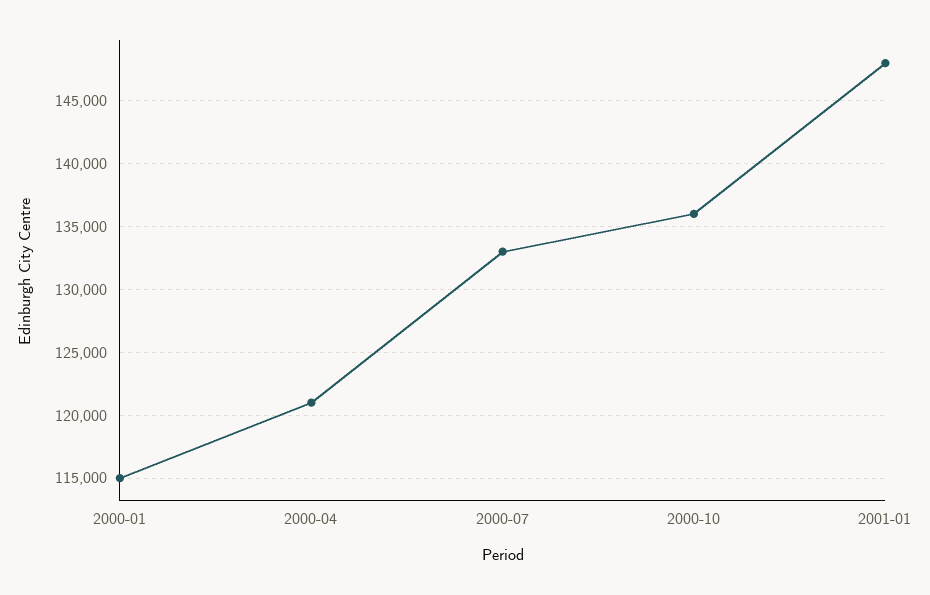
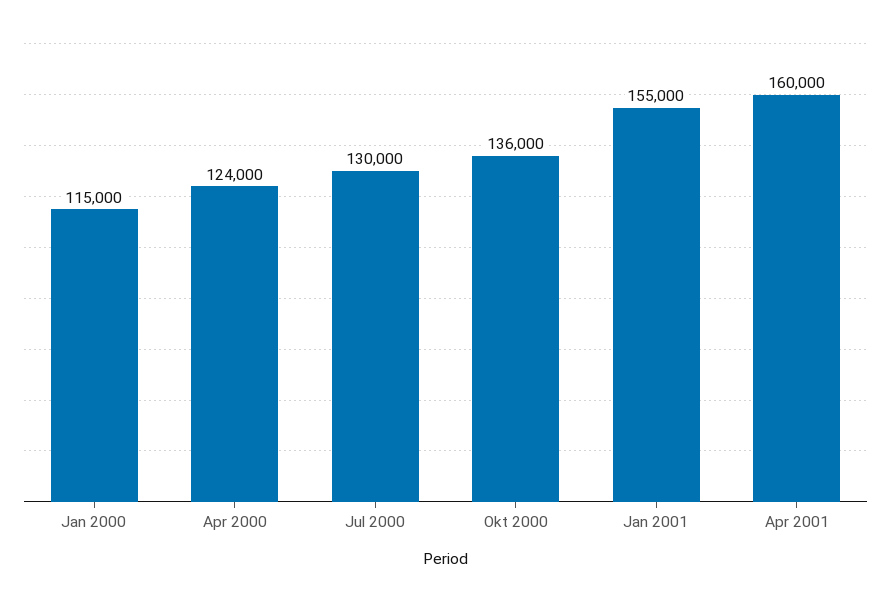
2000-04: 121000 -> 124000
2000-07: 133000 -> 130000
2001-01: 148000 -> 155000
Apr 2001: none -> 160000

